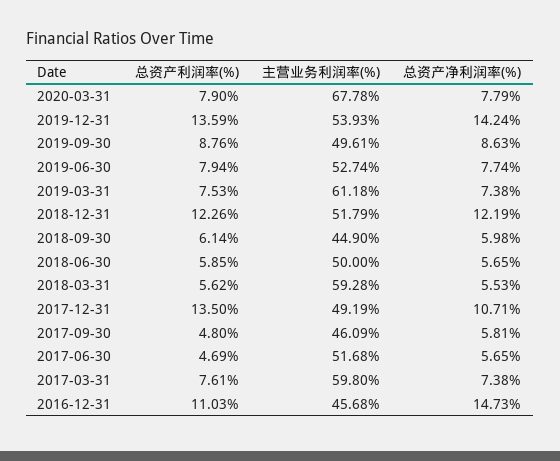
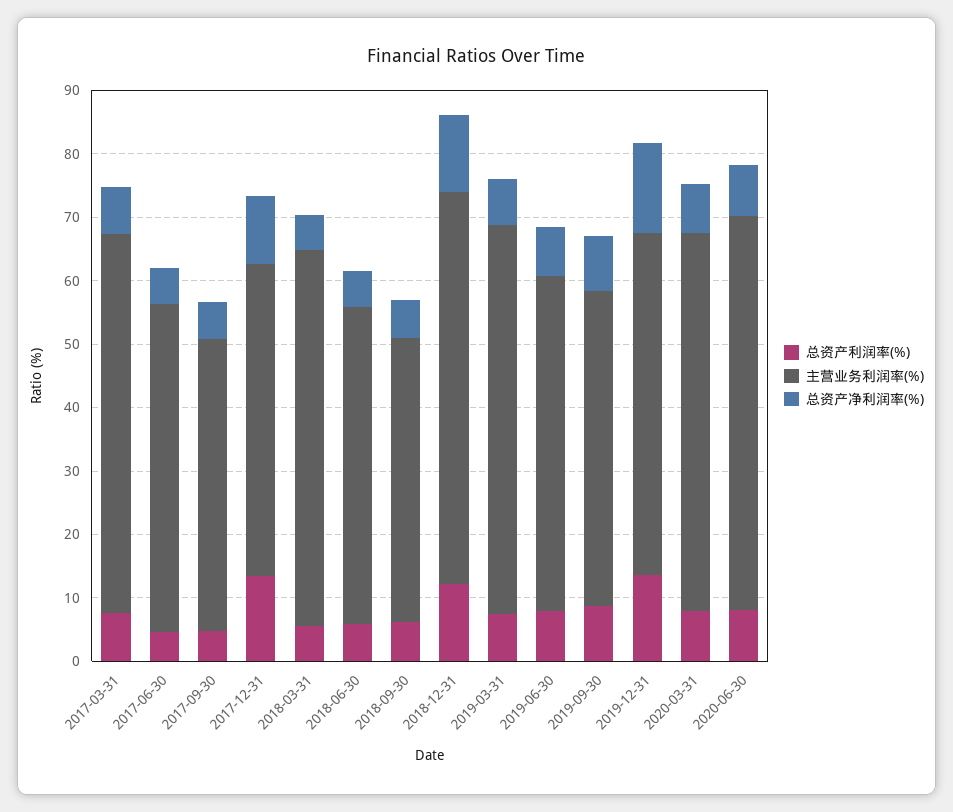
主营业务利润率(%), 2020-03-31: 67.78 -> 60
主营业务利润率(%), 2018-12-31: 51.79 -> 62
总资产利润率(%), 2016-12-31: 11.03 -> none
主营业务利润率(%), 2016-12-31: 45.68 -> none
总资产净利润率(%), 2016-12-31: 14.73 -> none
总资产利润率(%), 2020-06-30: none -> 8
主营业务利润率(%), 2020-06-30: none -> 62
总资产净利润率(%), 2020-06-30: none -> 8

